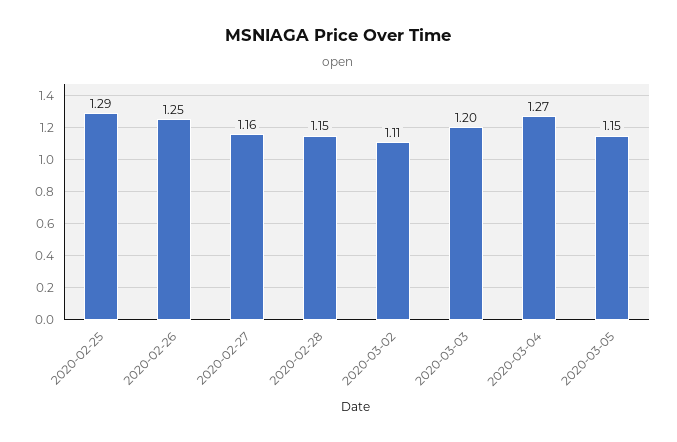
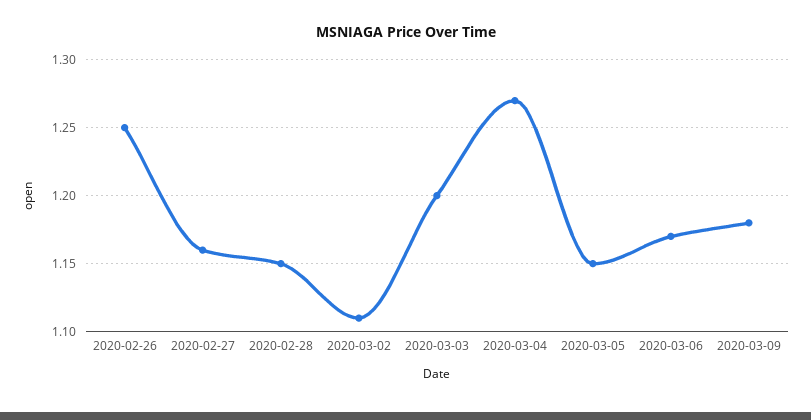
2020-02-25: 1.29 -> none
2020-03-06: none -> 1.17
2020-03-09: none -> 1.18

